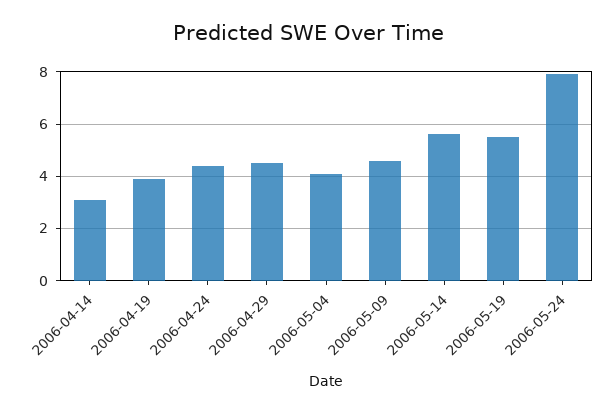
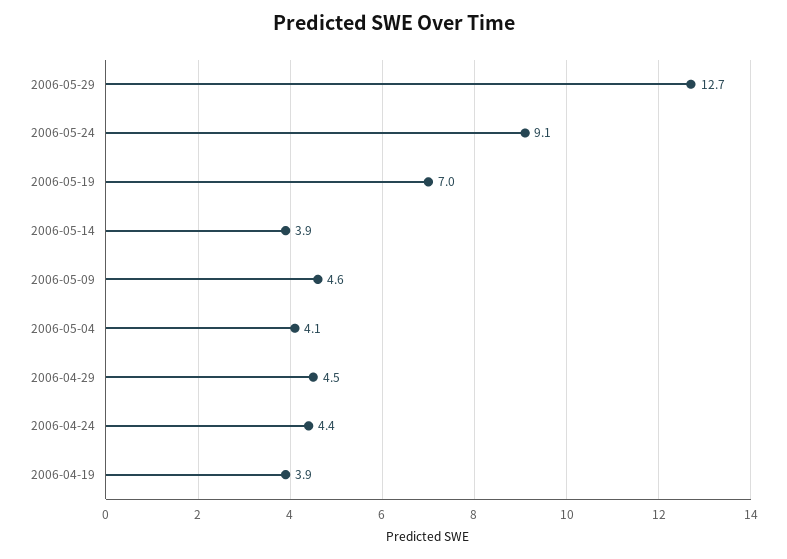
2006-04-14: 3 -> none
2006-05-14: 5.5 -> 3.9
2006-05-19: 5.5 -> 7
2006-05-24: 8 -> 9.1
2006-05-29: none -> 12.7

